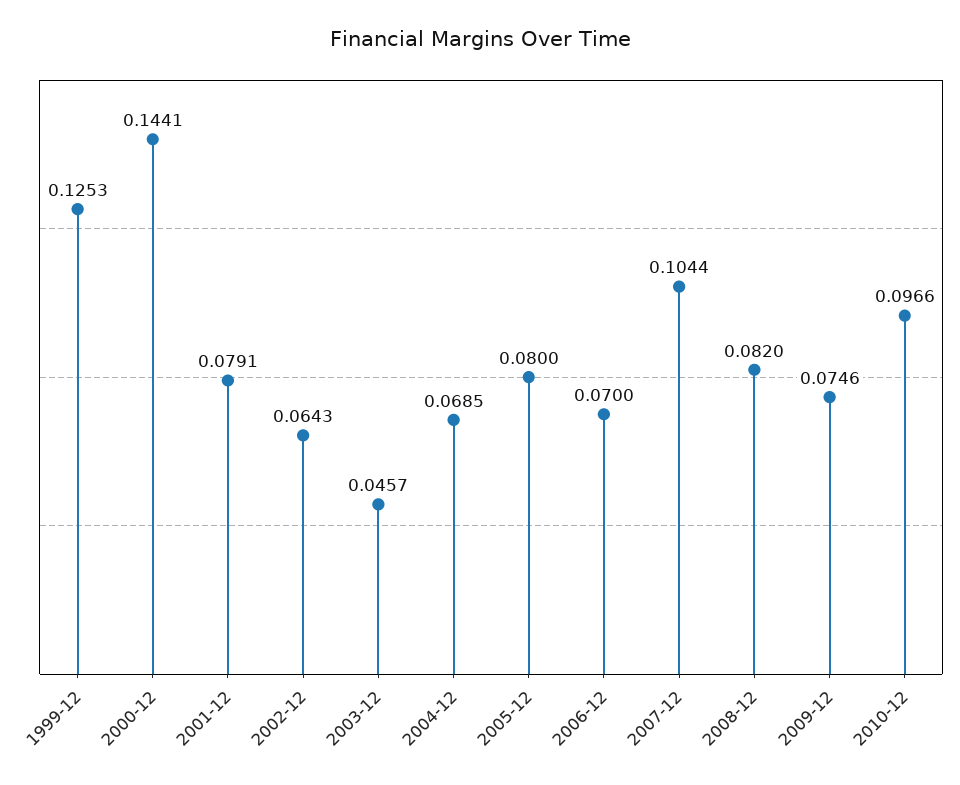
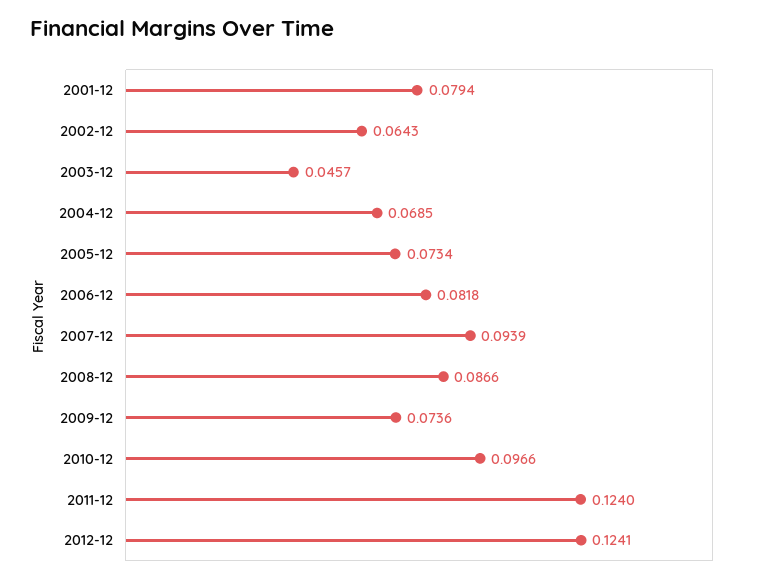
1999-12: 0.1253 -> none
2000-12: 0.1441 -> none
2001-12: 0.0791 -> 0.0794
2005-12: 0.08 -> 0.0734
2006-12: 0.07 -> 0.0818
2007-12: 0.1044 -> 0.0939
2008-12: 0.082 -> 0.0866
2009-12: 0.0746 -> 0.0736
2011-12: none -> 0.124
2012-12: none -> 0.1241

